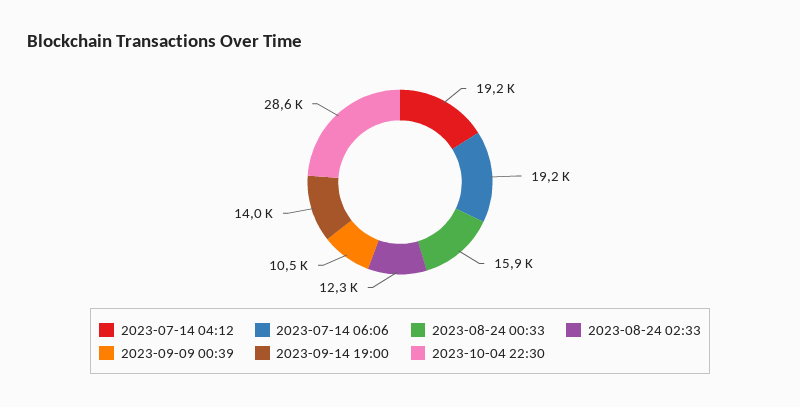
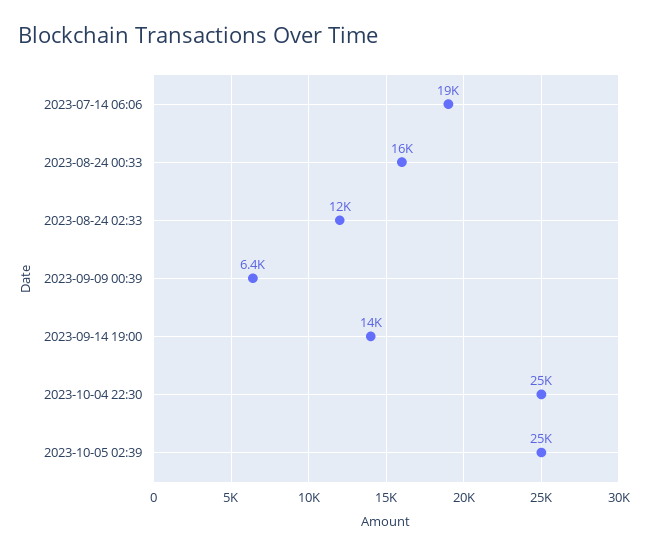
2023-07-14 04:12: 19200 -> none
2023-09-09 00:39: 10500 -> 6400
2023-10-04 22:30: 28600 -> 25000
2023-10-05 02:39: none -> 25000

